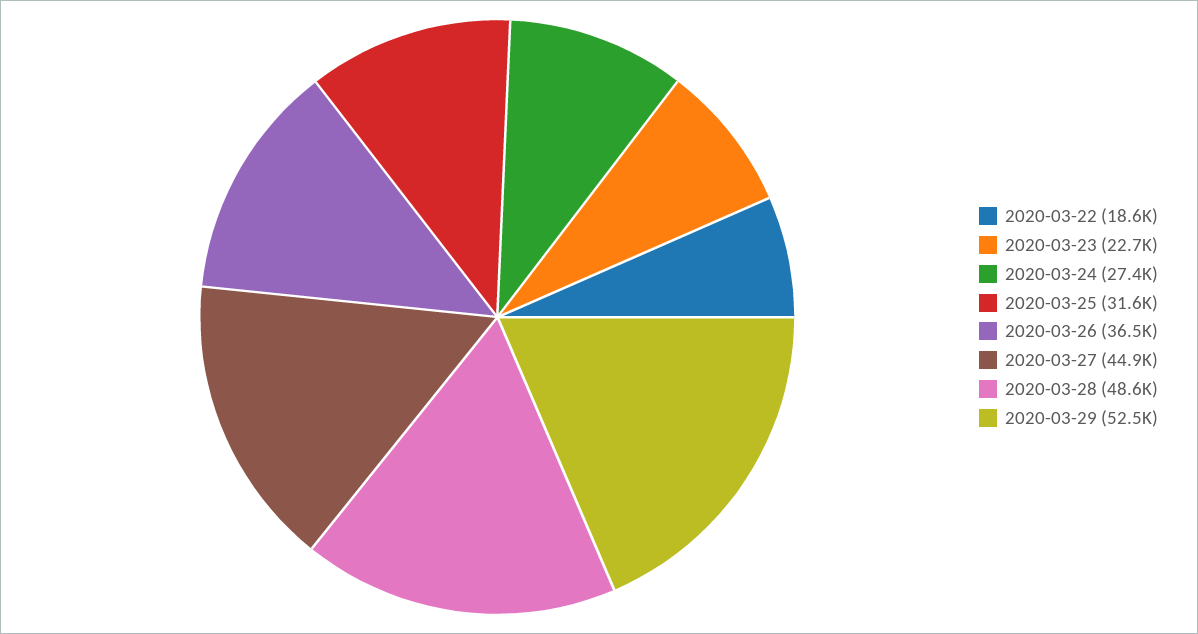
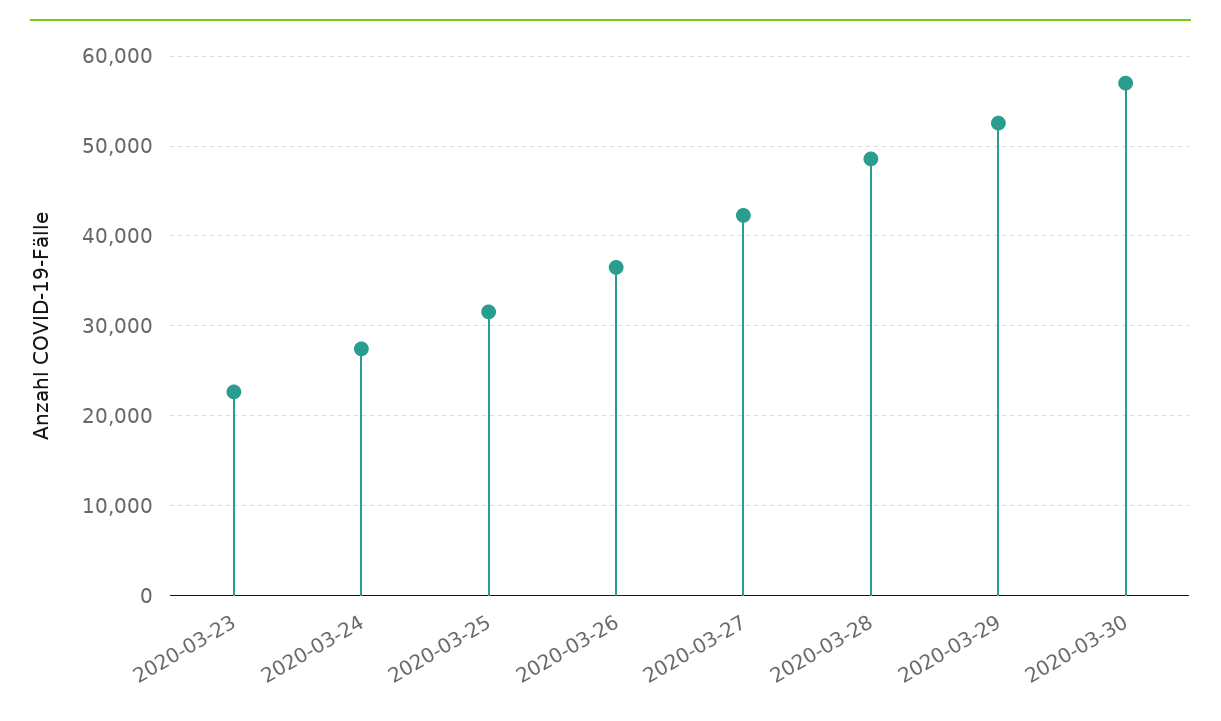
2020-03-22: 18600 -> none
2020-03-27: 44900 -> 42000
2020-03-30: none -> 57000

